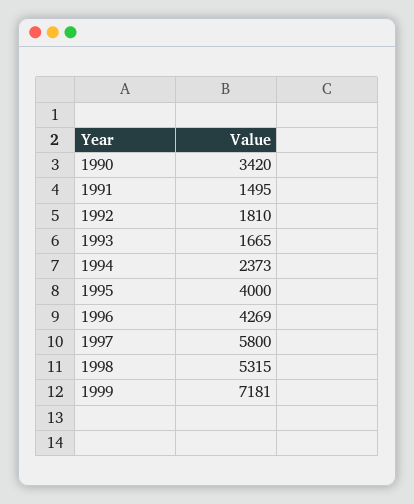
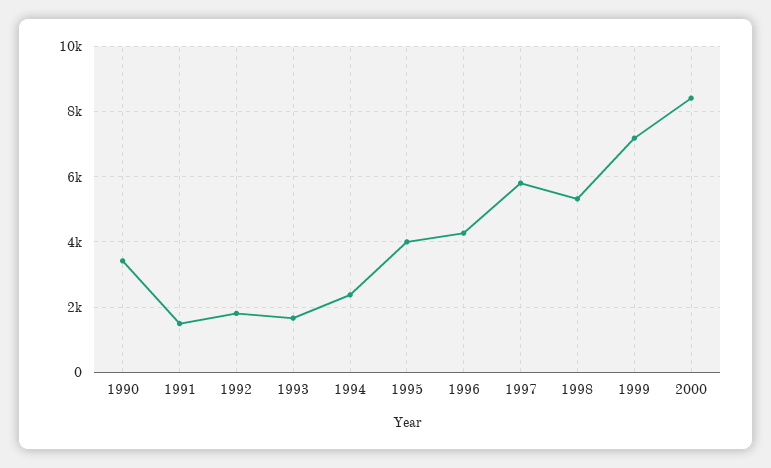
2000: none -> 8400

